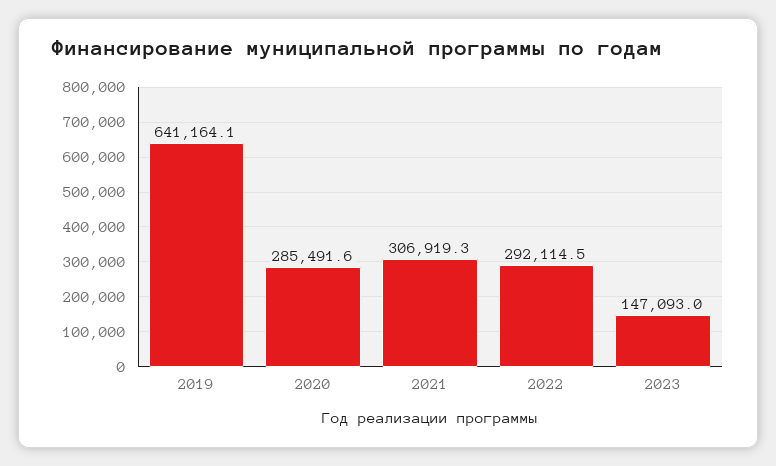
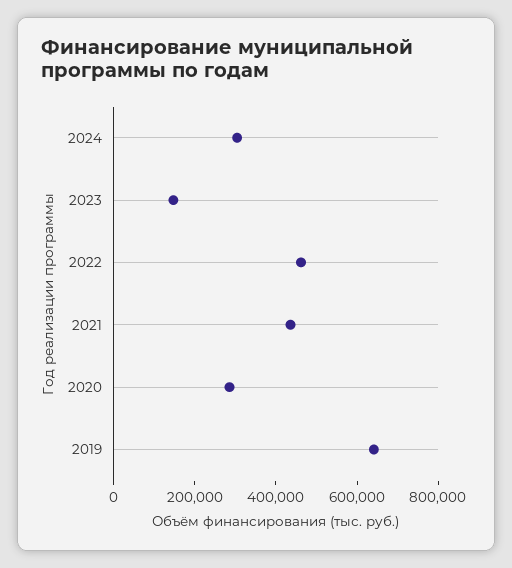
2021: 306919.3 -> 450000
2022: 292114.5 -> 450000
2024: none -> 300000

